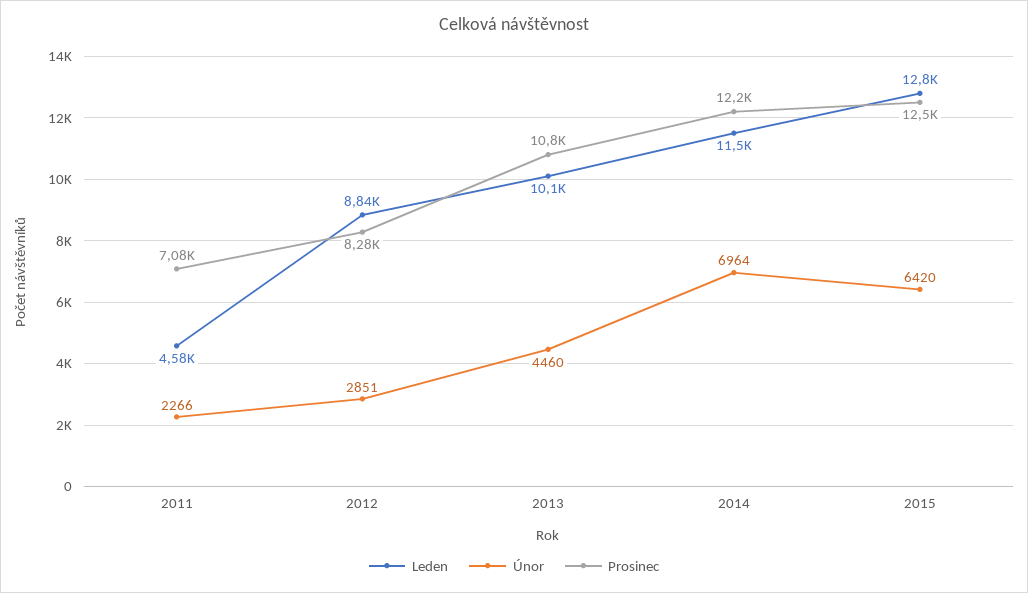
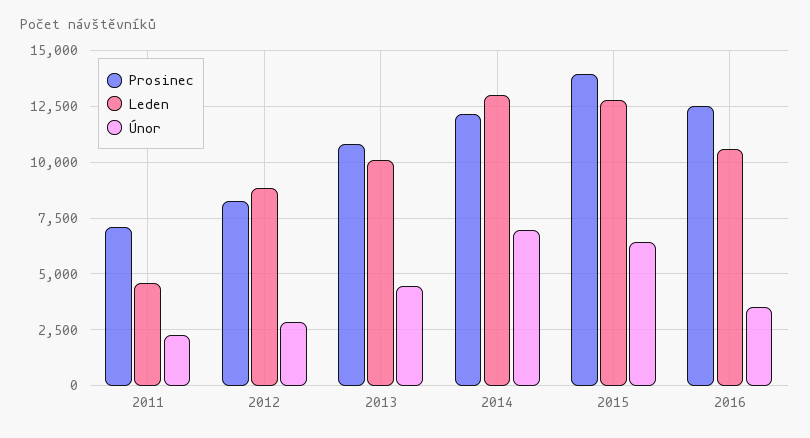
Leden, 2014: 11500 -> 13000
Prosinec, 2015: 12500 -> 14000
Prosinec, 2016: none -> 12500
Leden, 2016: none -> 10500
Únor, 2016: none -> 3500

